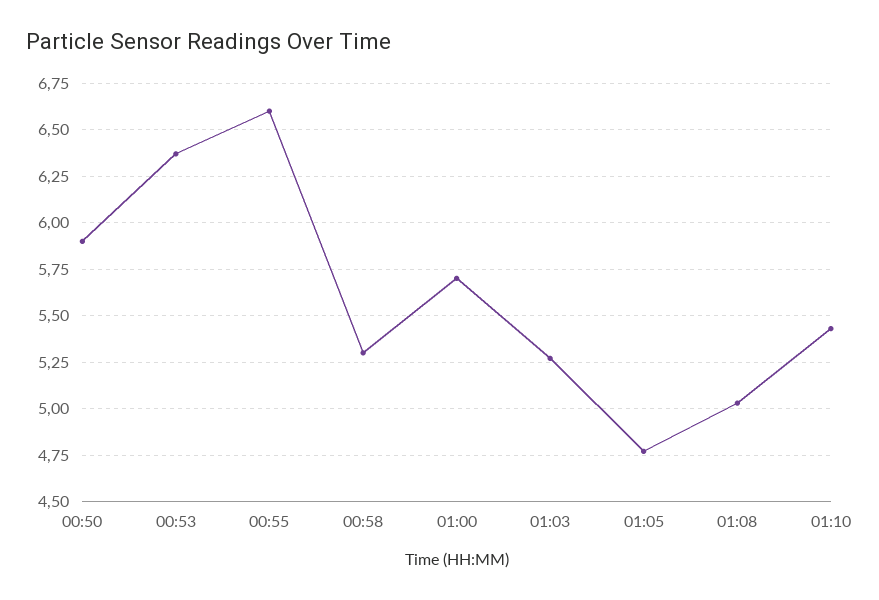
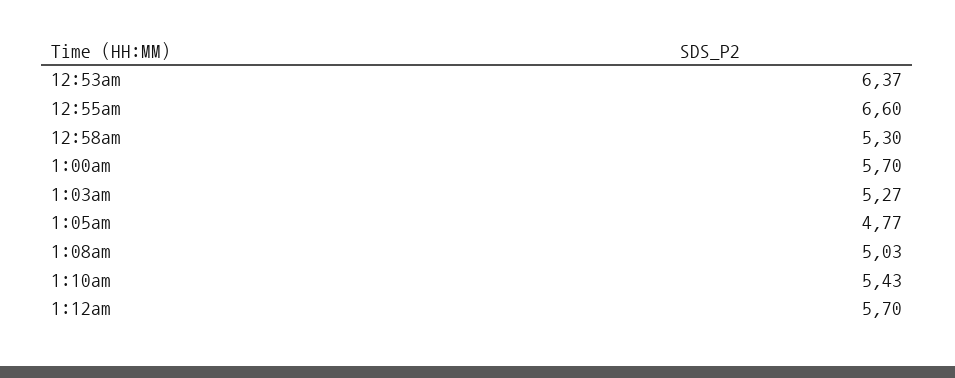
00:50: 5.9 -> none
1:12am: none -> 5.7

